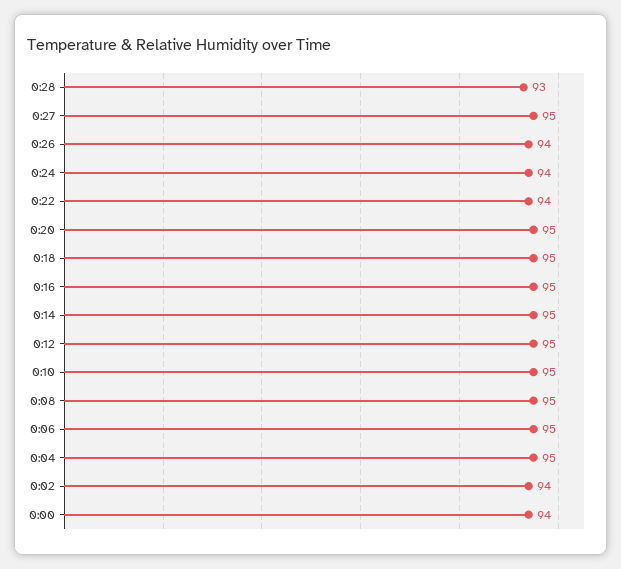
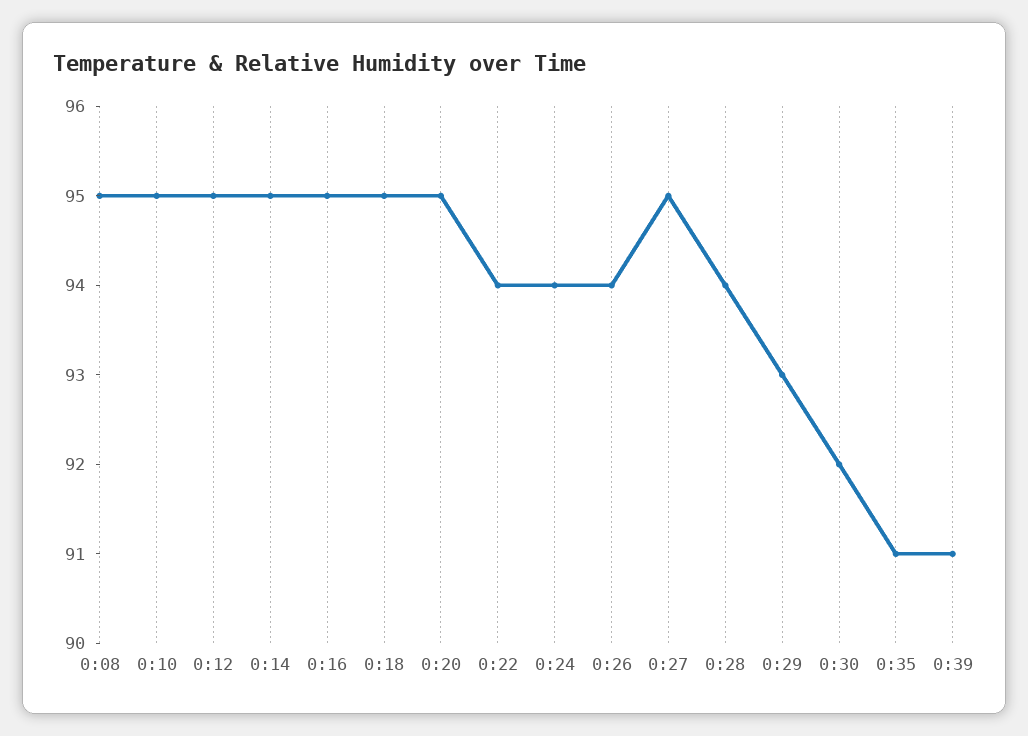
0:28: 93 -> 94
0:06: 95 -> none
0:04: 95 -> none
0:02: 94 -> none
0:00: 94 -> none
0:29: none -> 93
0:30: none -> 92
0:35: none -> 91
0:39: none -> 91

